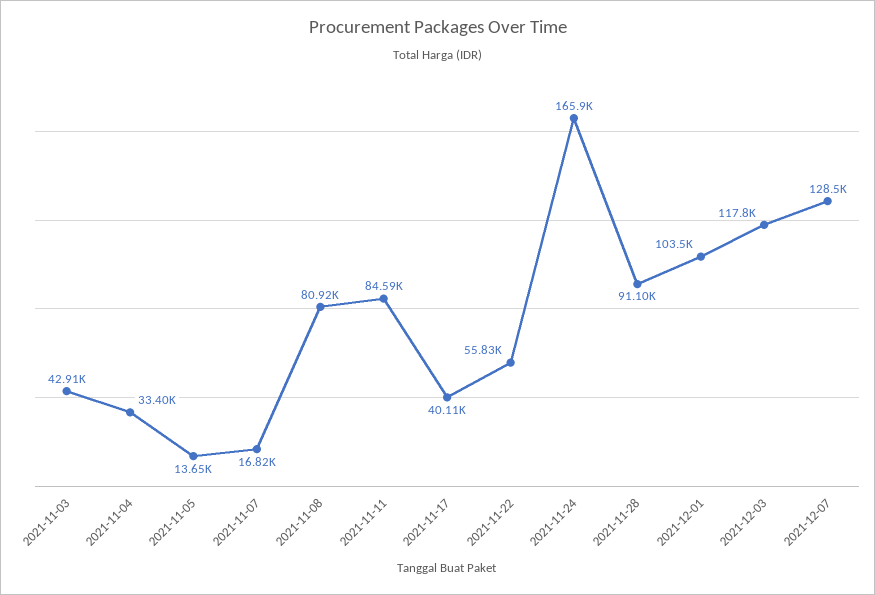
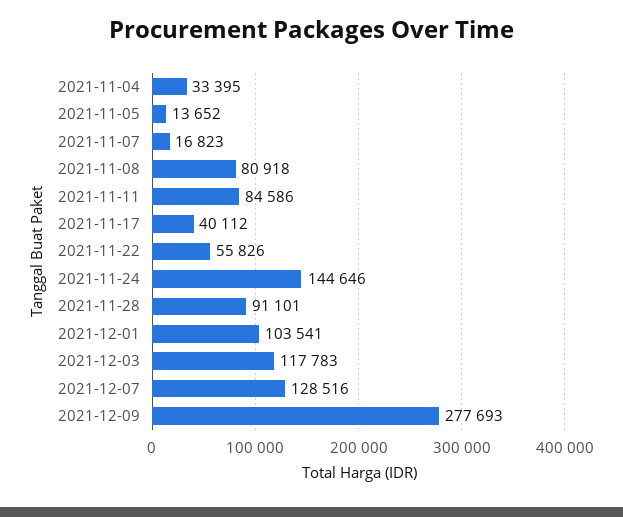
2021-11-03: 42910 -> none
2021-11-24: 165900 -> 144646
2021-12-09: none -> 277693

